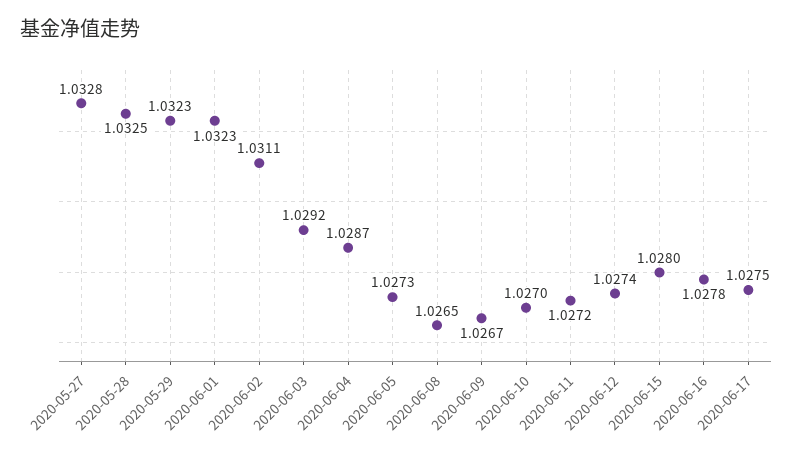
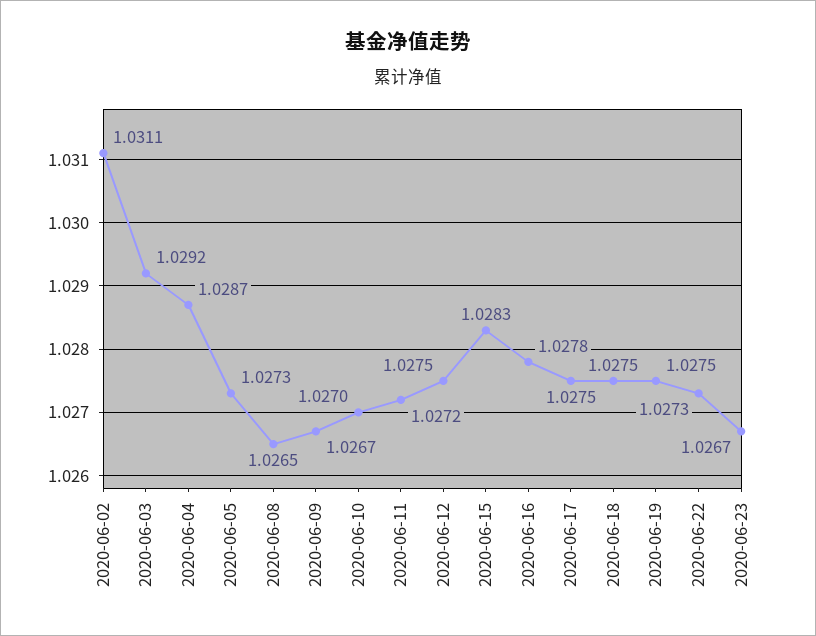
2020-05-27: 1.0328 -> none
2020-05-28: 1.0325 -> none
2020-05-29: 1.0323 -> none
2020-06-01: 1.0323 -> none
2020-06-12: 1.0274 -> 1.0275
2020-06-15: 1.028 -> 1.0283
2020-06-18: none -> 1.0275
2020-06-19: none -> 1.0275
2020-06-22: none -> 1.0273
2020-06-23: none -> 1.0267

